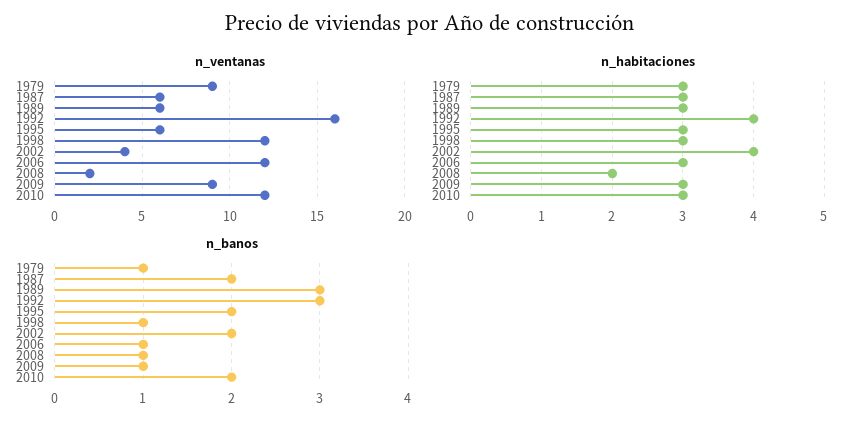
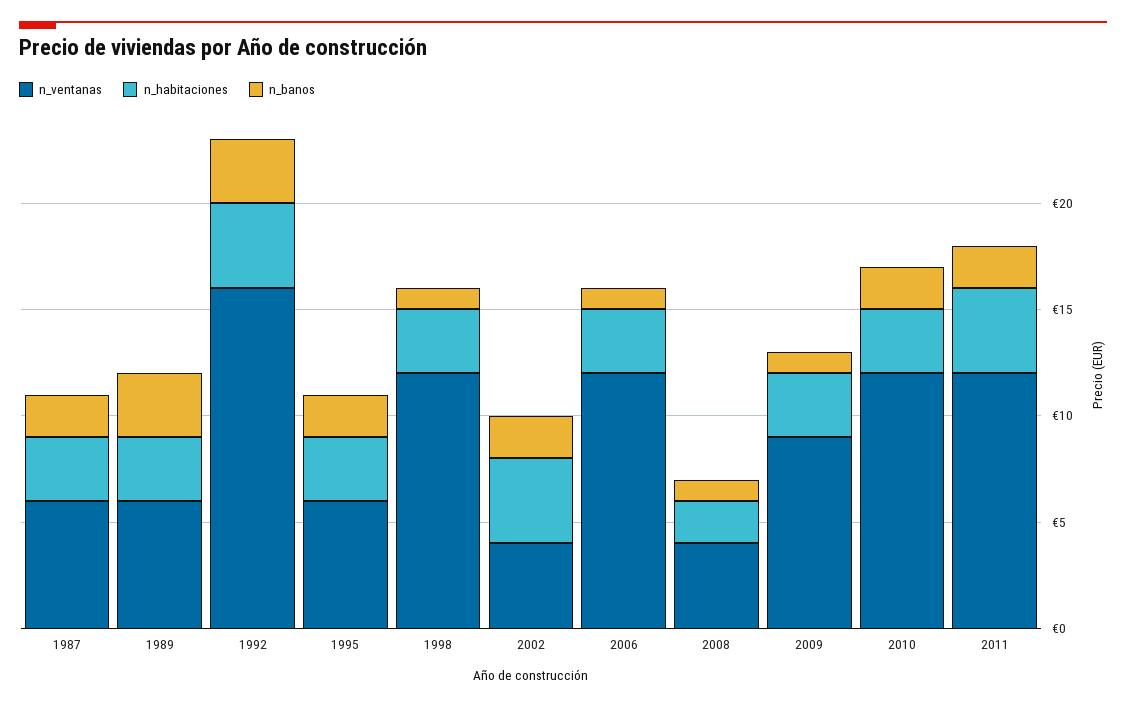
n_ventanas, 1979: 9 -> none
n_ventanas, 2008: 2 -> 4
n_habitaciones, 1979: 3 -> none
n_banos, 1979: 1 -> none
n_ventanas, 2011: none -> 12
n_habitaciones, 2011: none -> 4
n_banos, 2011: none -> 2

